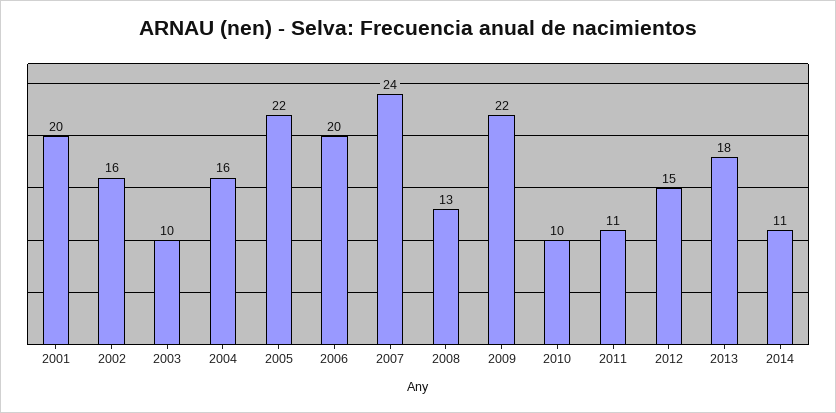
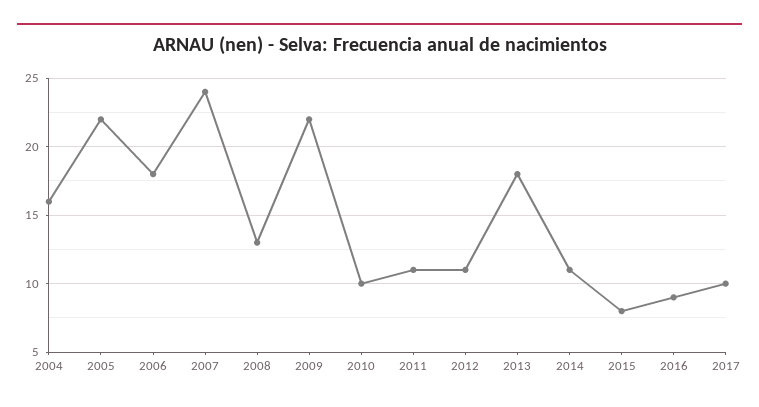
2001: 20 -> none
2002: 16 -> none
2003: 10 -> none
2006: 20 -> 18
2012: 15 -> 11
2015: none -> 8
2016: none -> 9
2017: none -> 10

